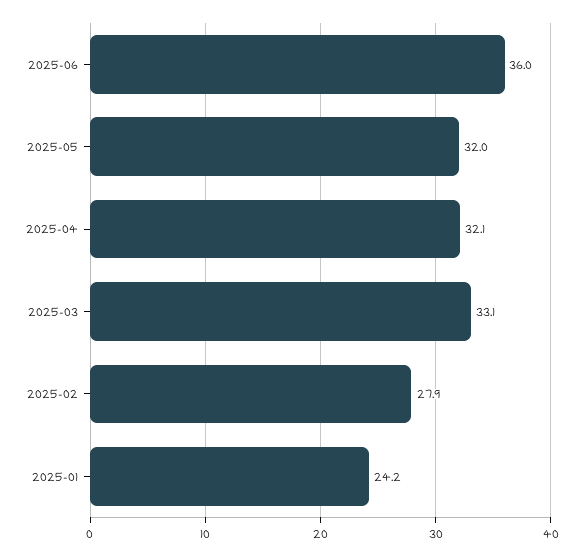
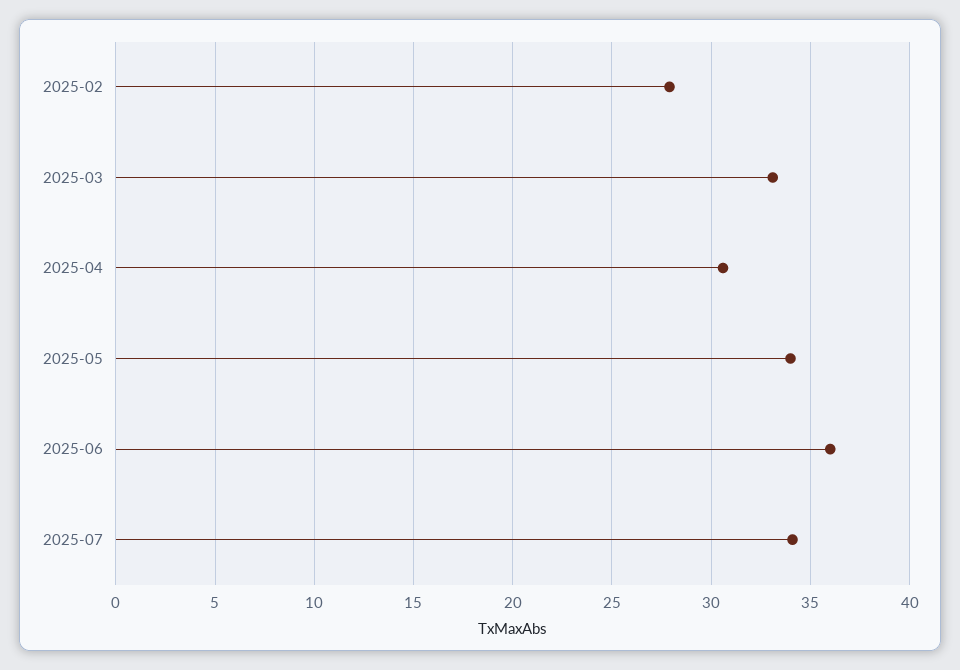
2025-05: 32 -> 34
2025-04: 32.1 -> 30.5
2025-01: 24.2 -> none
2025-07: none -> 34

